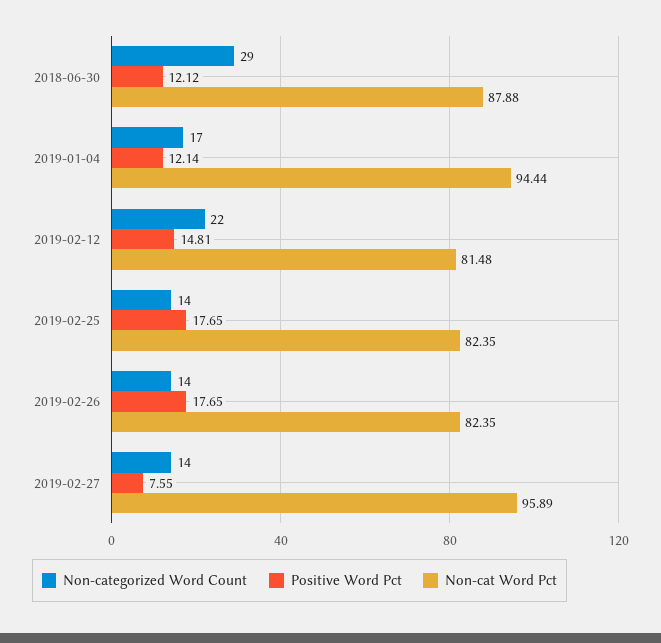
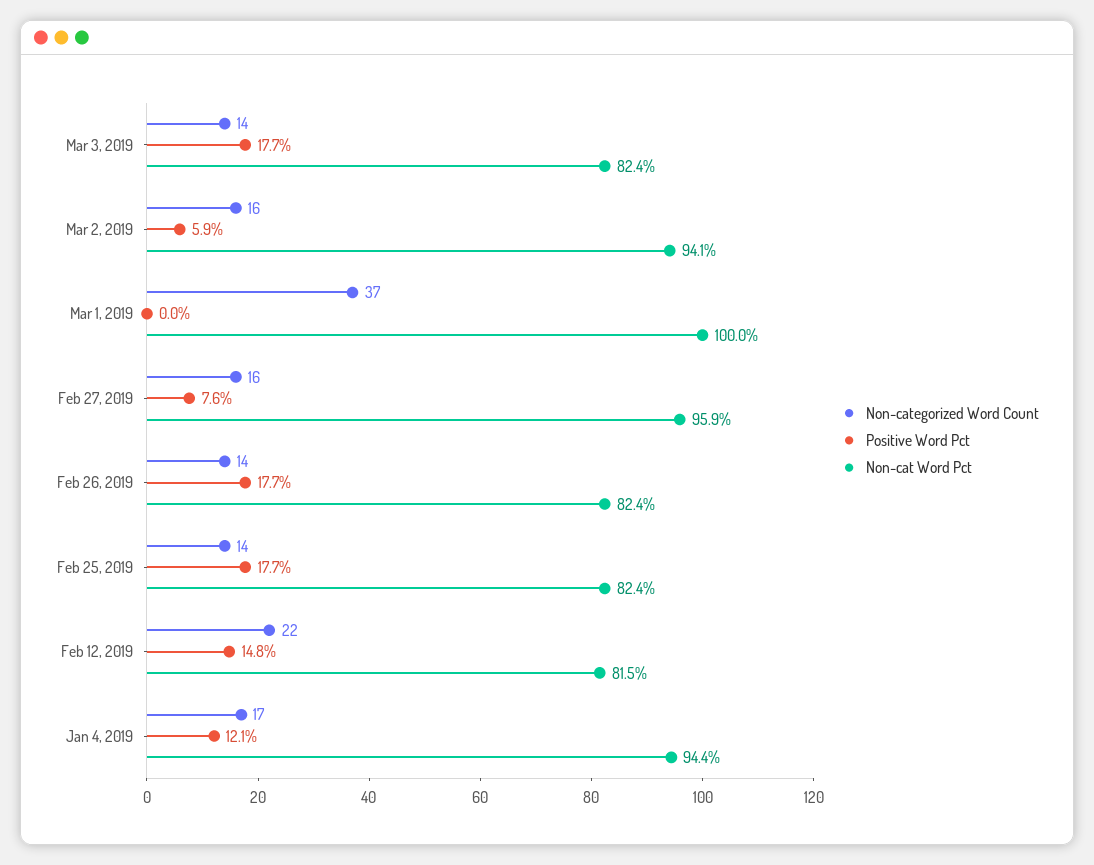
Non-categorized Word Count, 2018-06-30: 29 -> none
Positive Word Pct, 2018-06-30: 12.12 -> none
Non-cat Word Pct, 2018-06-30: 87.88 -> none
Non-categorized Word Count, 2019-02-27: 14 -> 16
Non-categorized Word Count, Mar 3, 2019: none -> 14
Positive Word Pct, Mar 3, 2019: none -> 17.7
Non-cat Word Pct, Mar 3, 2019: none -> 82.4
Non-categorized Word Count, Mar 2, 2019: none -> 16
Positive Word Pct, Mar 2, 2019: none -> 5.9
Non-cat Word Pct, Mar 2, 2019: none -> 94.1
Non-categorized Word Count, Mar 1, 2019: none -> 37
Positive Word Pct, Mar 1, 2019: none -> 0
Non-cat Word Pct, Mar 1, 2019: none -> 100

